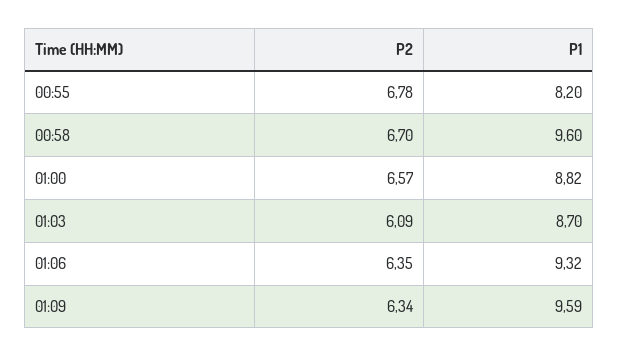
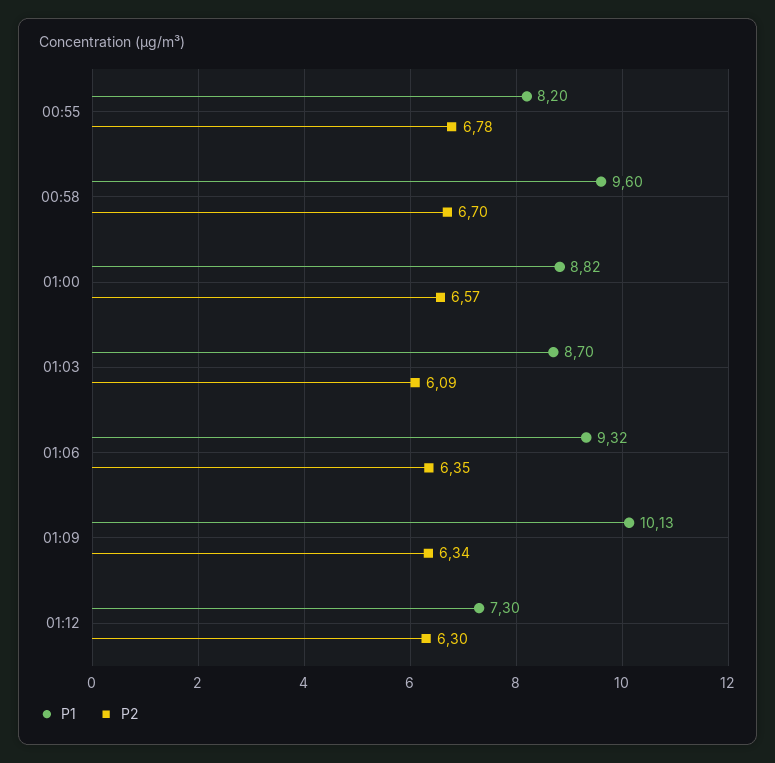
P1, 01:09: 9.59 -> 10.13
P1, 01:12: none -> 7.3
P2, 01:12: none -> 6.3

